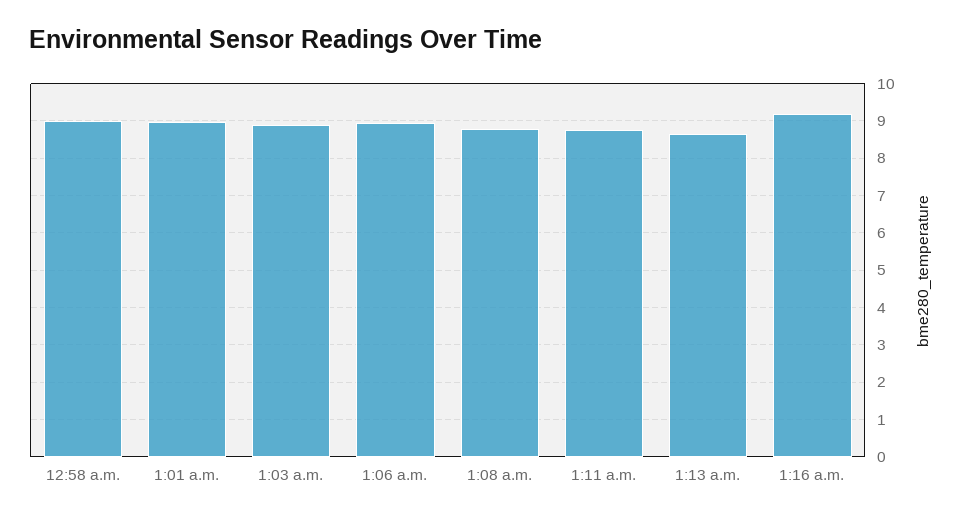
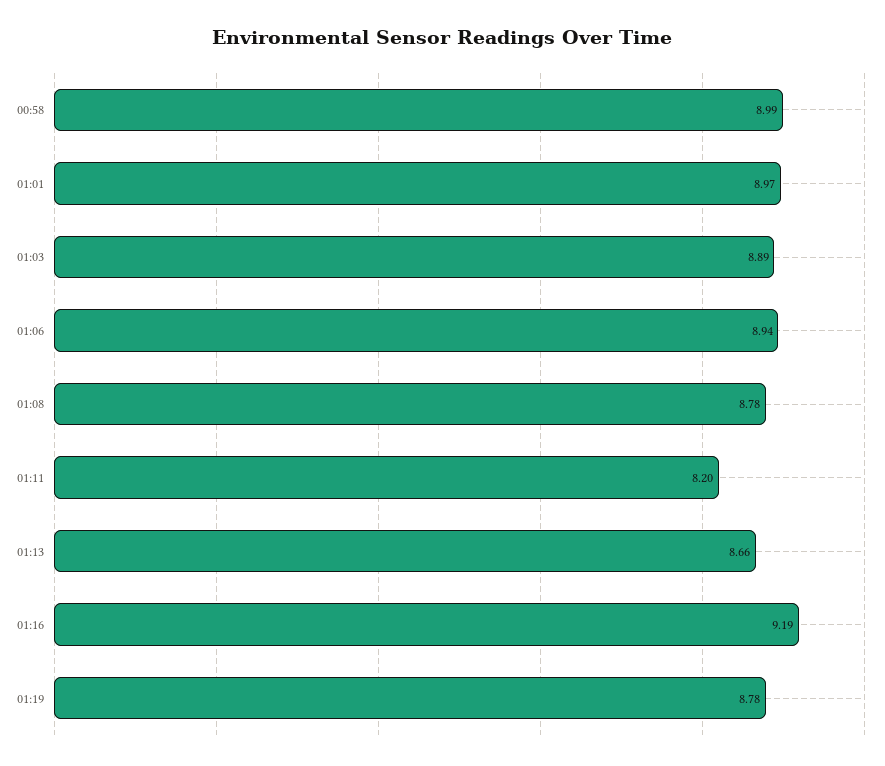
1:11 a.m.: 8.8 -> 8.2
01:19: none -> 8.78

